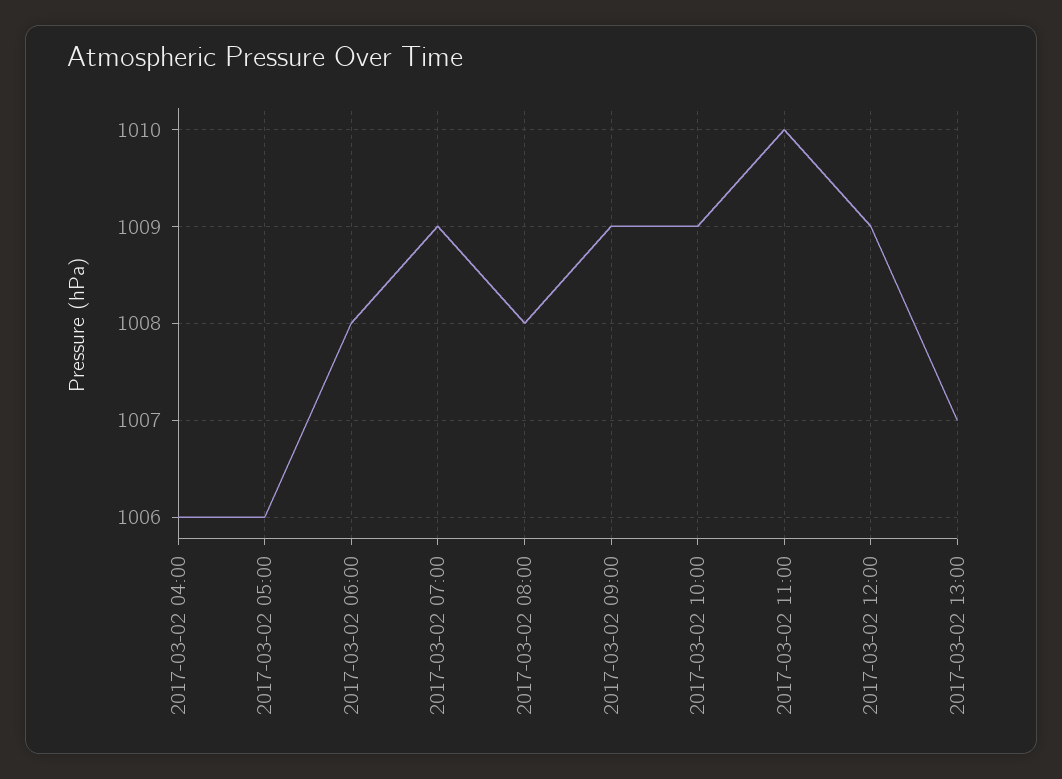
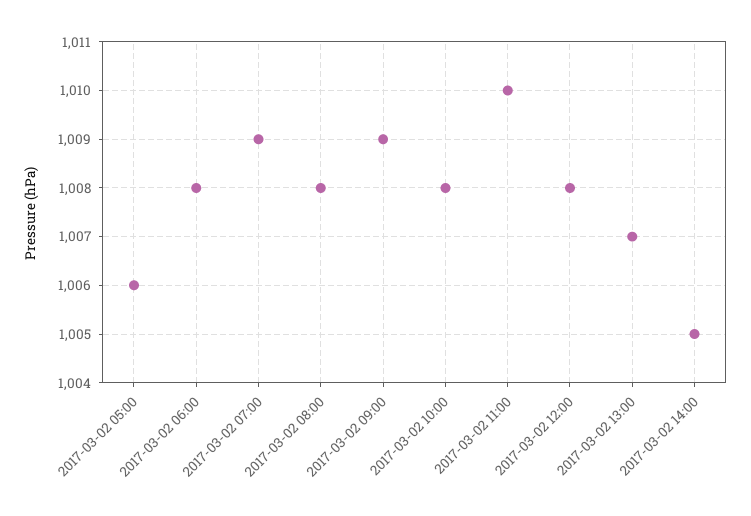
2017-03-02 04:00: 1006 -> none
2017-03-02 10:00: 1009 -> 1008
2017-03-02 12:00: 1009 -> 1008
2017-03-02 14:00: none -> 1005

